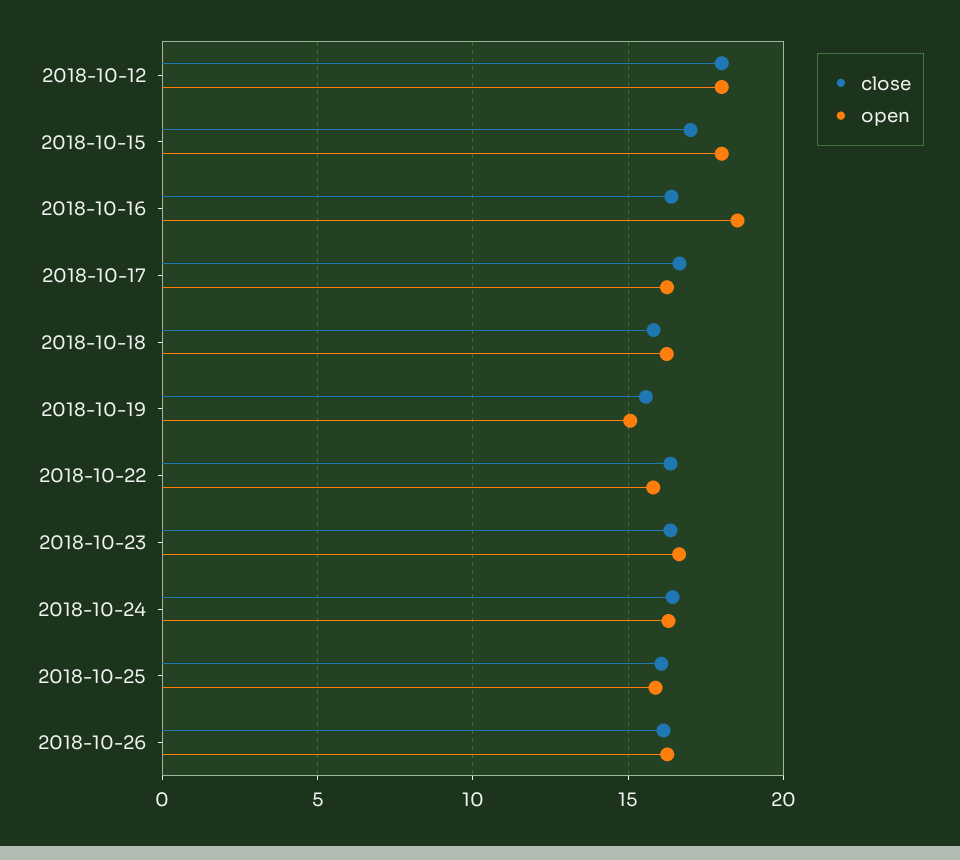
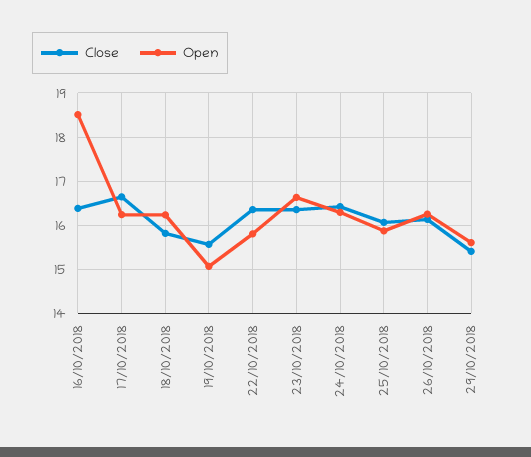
close, 2018-10-12: 18 -> none
open, 2018-10-12: 18 -> none
close, 2018-10-15: 17 -> none
open, 2018-10-15: 18 -> none
close, 29/10/2018: none -> 15.4
open, 29/10/2018: none -> 15.6

